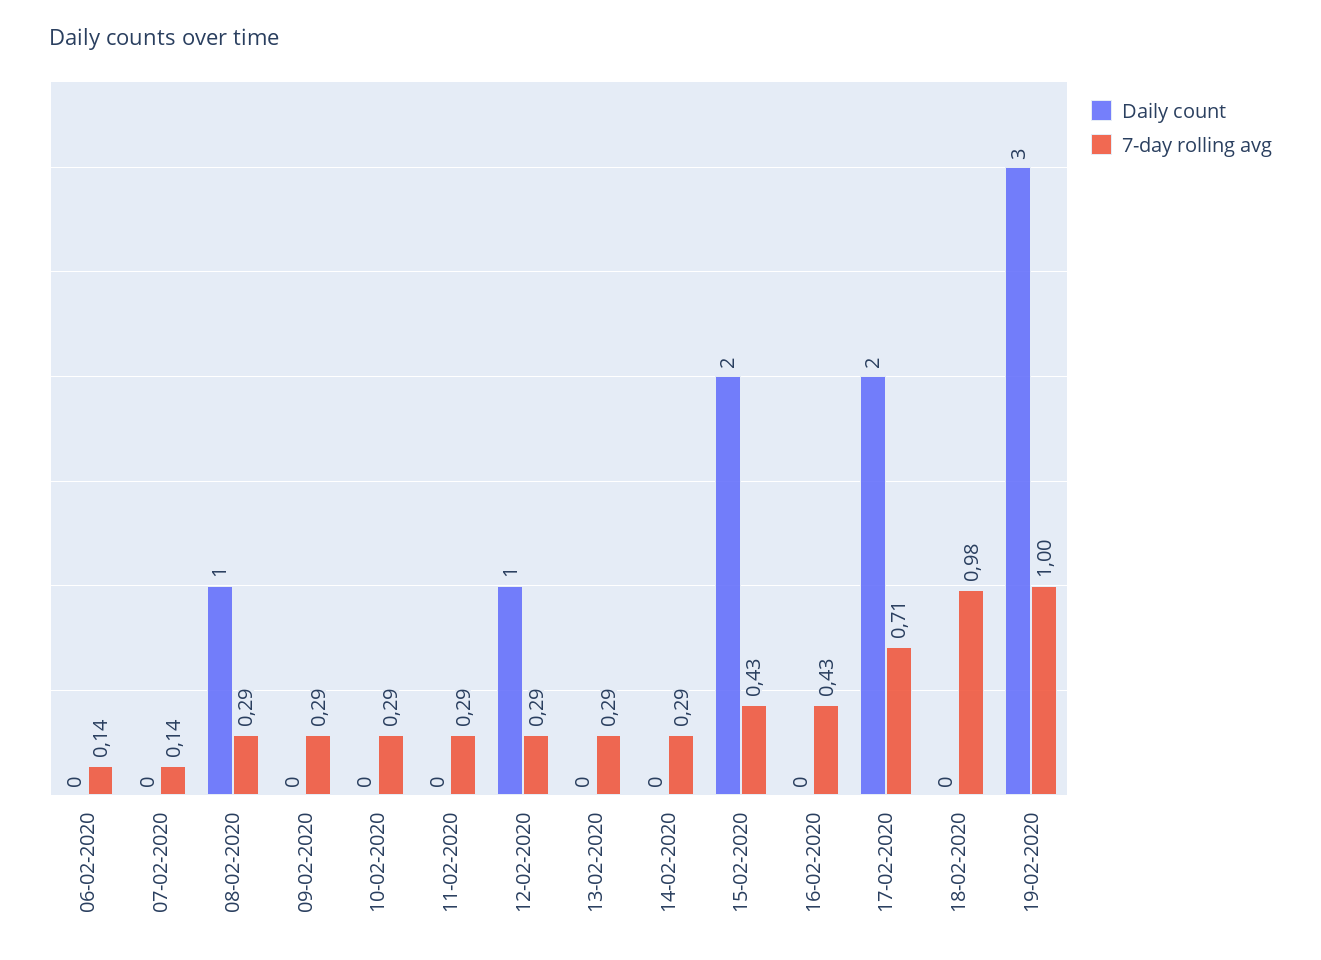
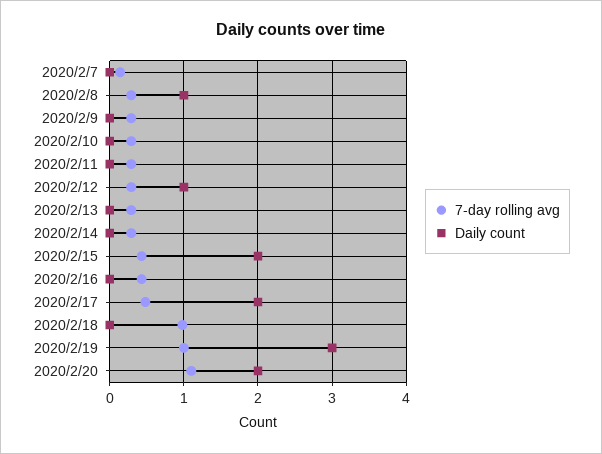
Daily count, 06-02-2020: 0 -> none
7-day rolling avg, 06-02-2020: 0.14 -> none
7-day rolling avg, 17-02-2020: 0.71 -> 0.5
7-day rolling avg, 2020/2/20: none -> 1.1
Daily count, 2020/2/20: none -> 2

